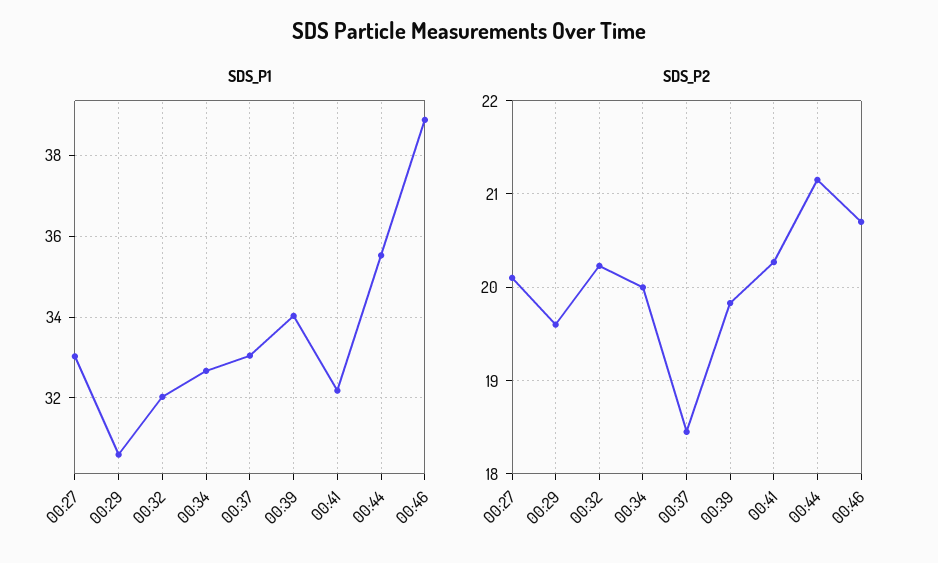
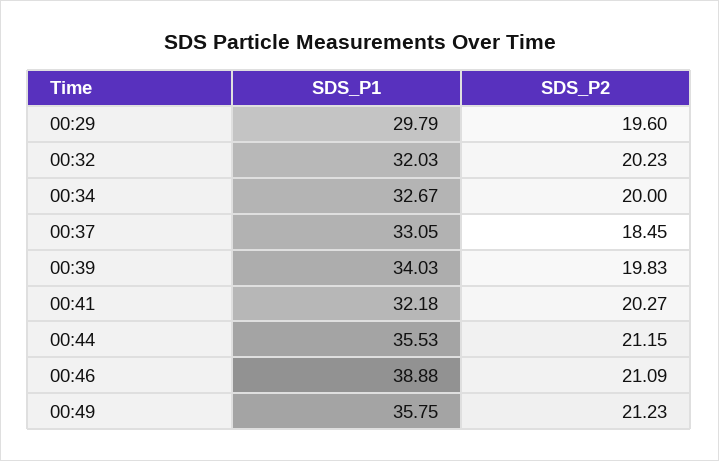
SDS_P1, 00:27: 33 -> none
SDS_P1, 00:29: 30.6 -> 29.79
SDS_P2, 00:27: 20.1 -> none
SDS_P2, 00:46: 20.7 -> 21.09
SDS_P1, 00:49: none -> 35.75
SDS_P2, 00:49: none -> 21.23

